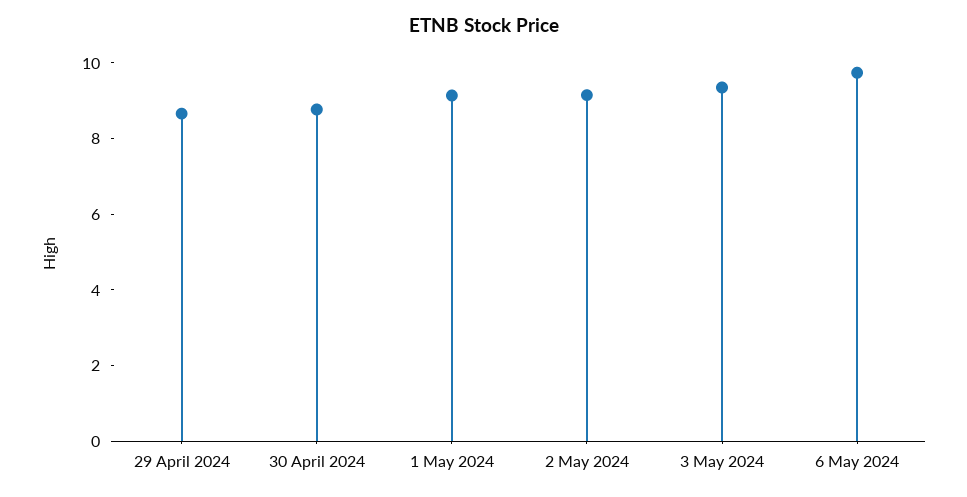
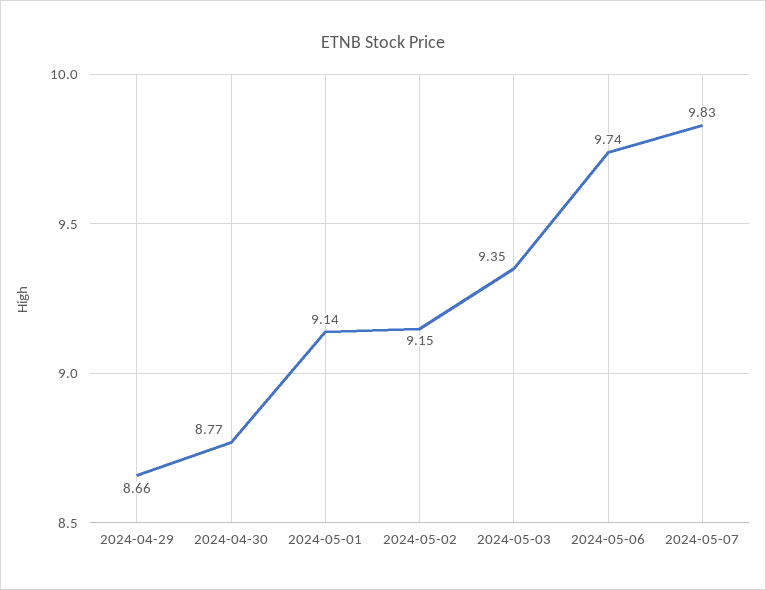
2024-05-07: none -> 9.83

